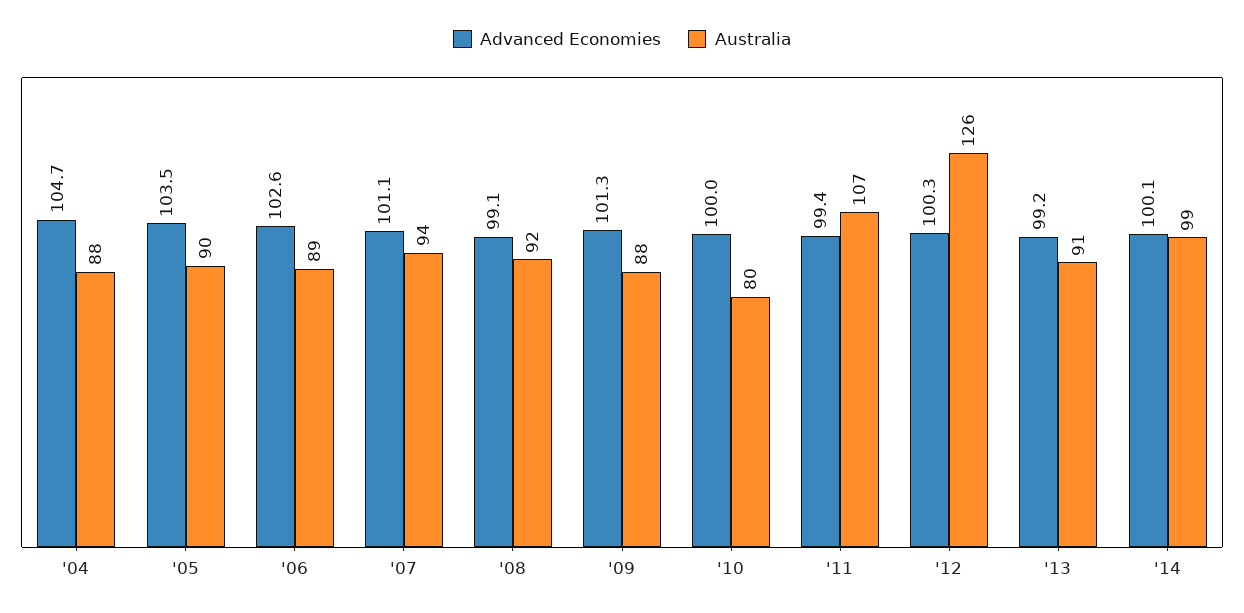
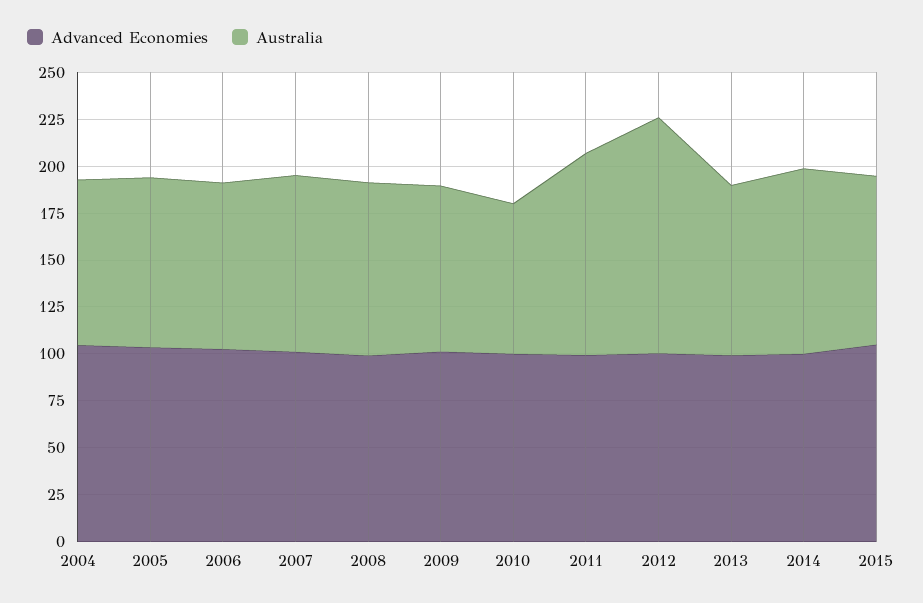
Advanced Economies, 2015: none -> 105
Australia, 2015: none -> 90

